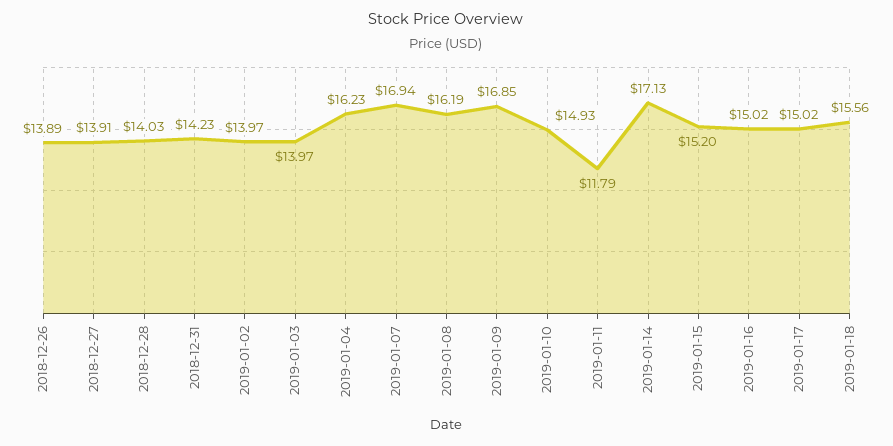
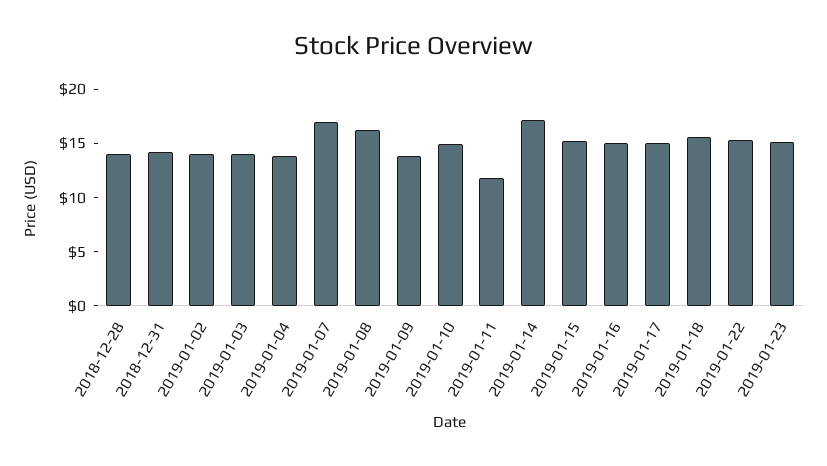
2018-12-26: 13.89 -> none
2018-12-27: 13.91 -> none
2019-01-04: 16.23 -> 14
2019-01-09: 16.85 -> 14
2019-01-22: none -> 15
2019-01-23: none -> 15

